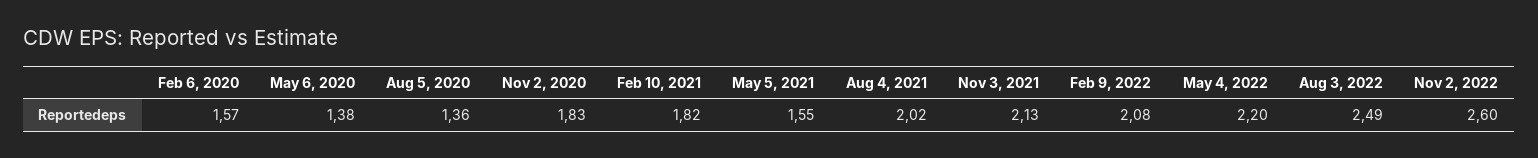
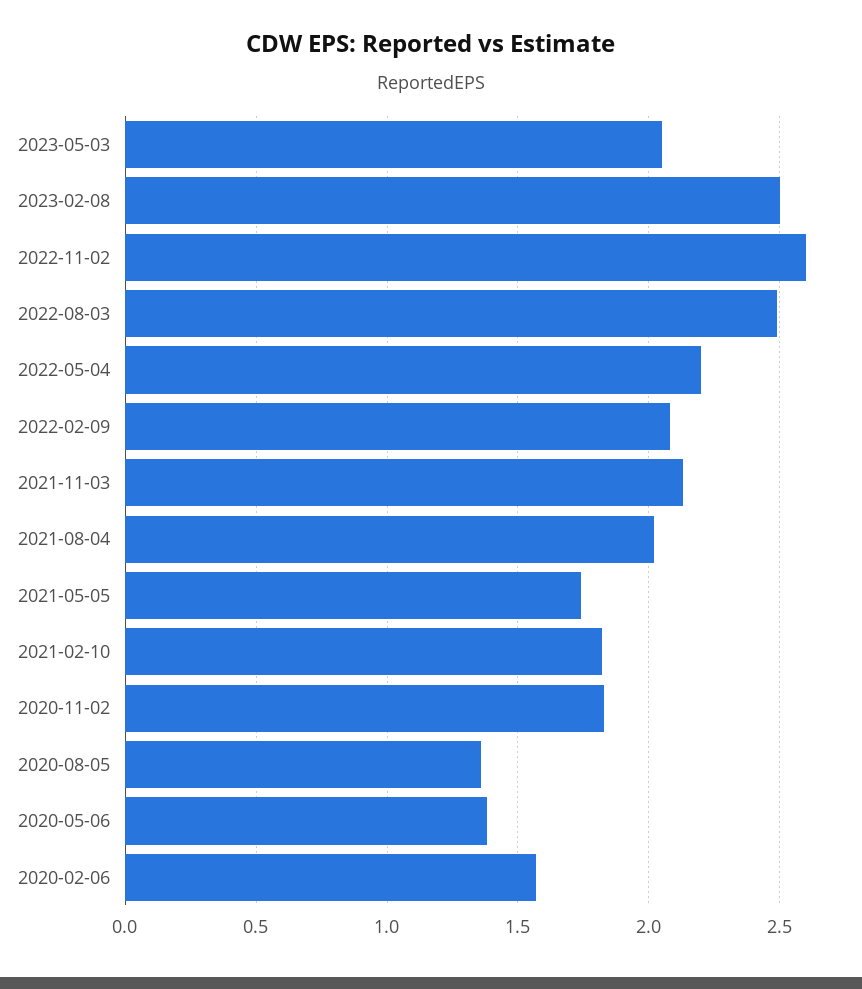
May 5, 2021: 1.55 -> 1.75
2023-05-03: none -> 2.05
2023-02-08: none -> 2.5

